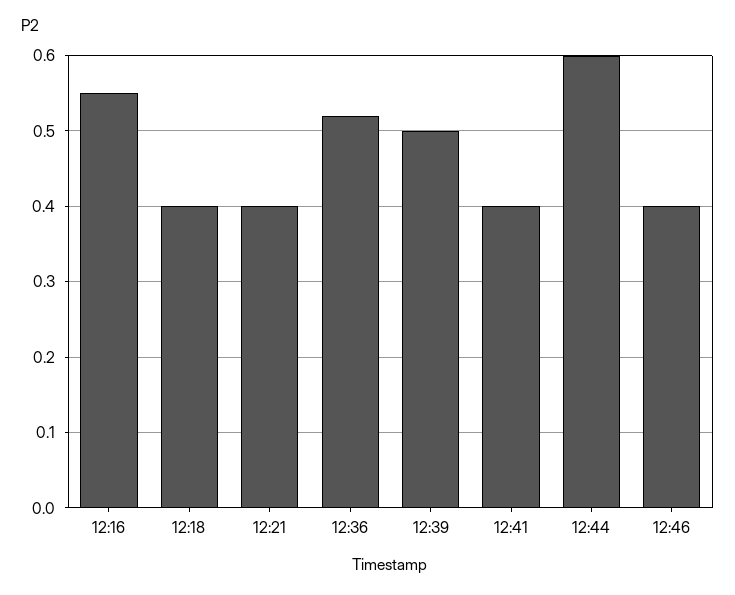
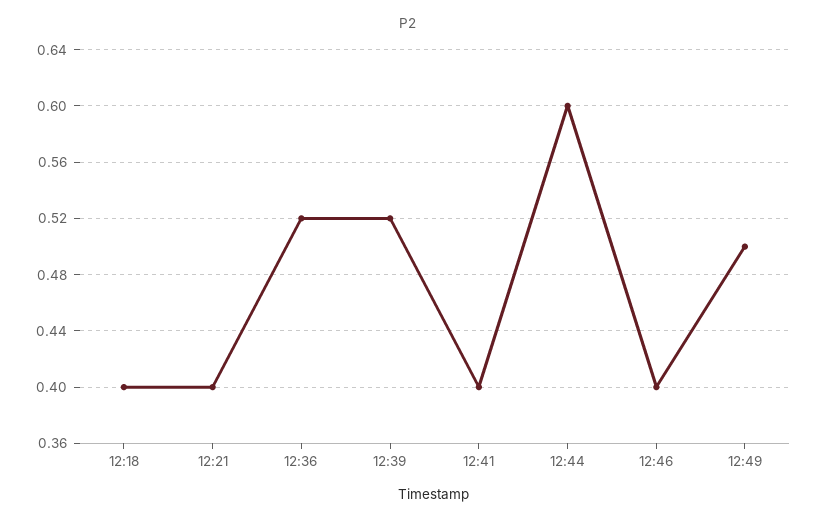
12:16: 0.55 -> none
12:39: 0.5 -> 0.52
12:49: none -> 0.5

